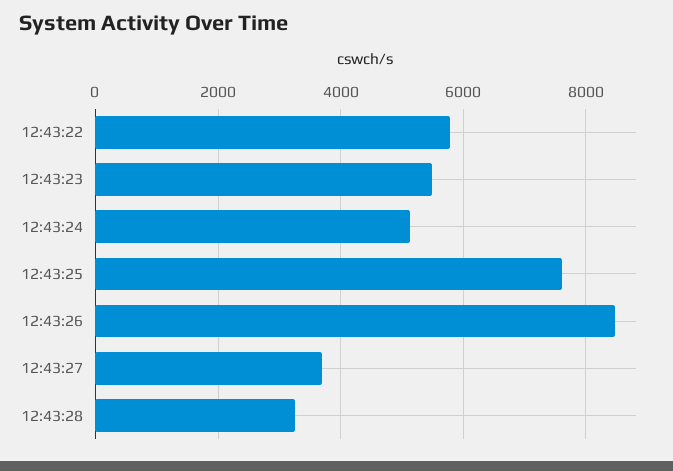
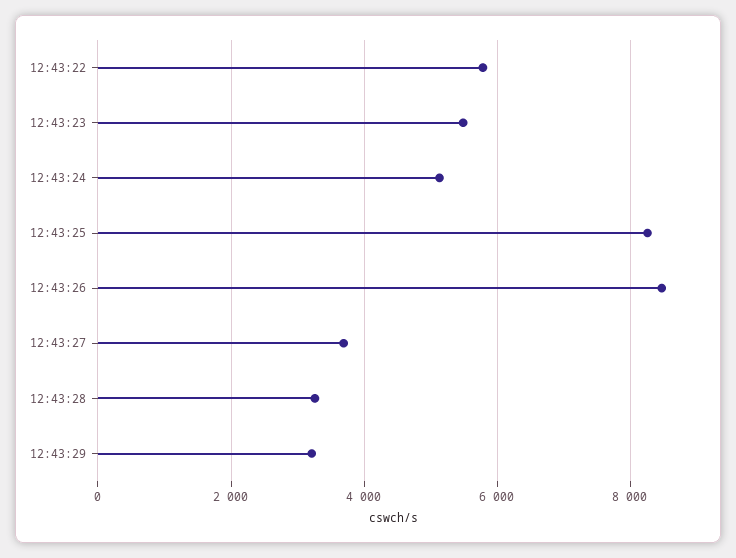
12:43:25: 7600 -> 8200
12:43:29: none -> 3200

